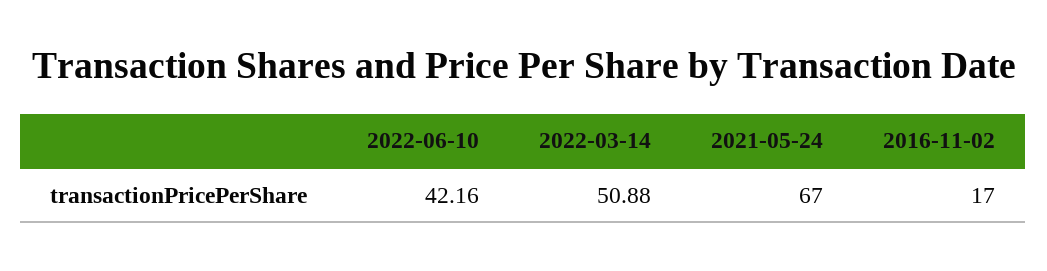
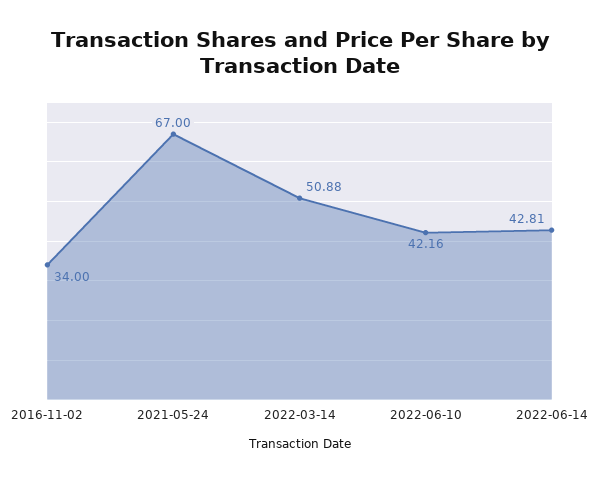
2016-11-02: 17 -> 34
2022-06-14: none -> 42.81

